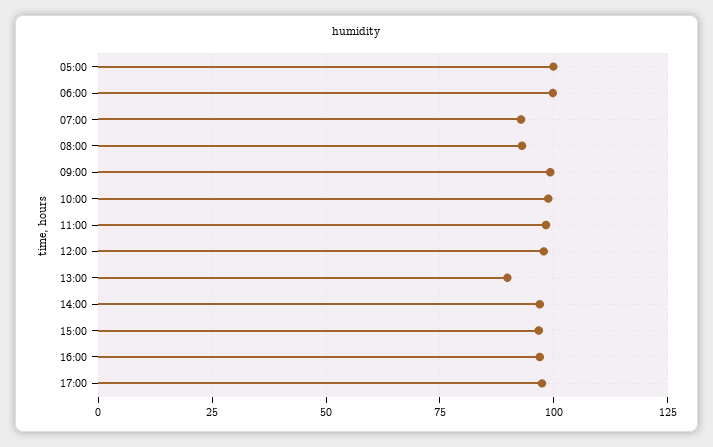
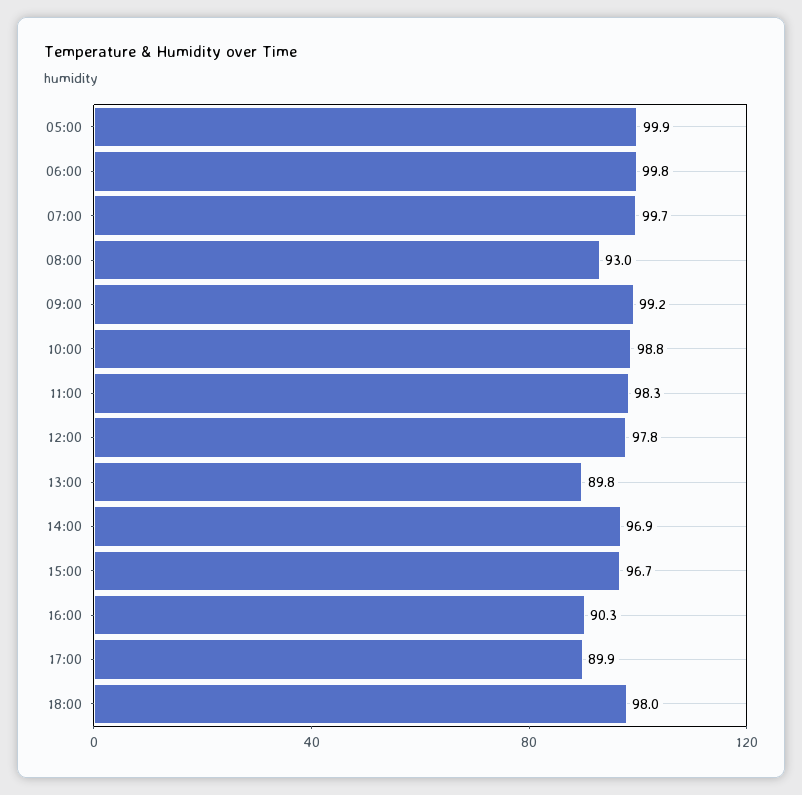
07:00: 92.5 -> 99.7
16:00: 97.5 -> 90.3
17:00: 97.5 -> 89.9
18:00: none -> 98

